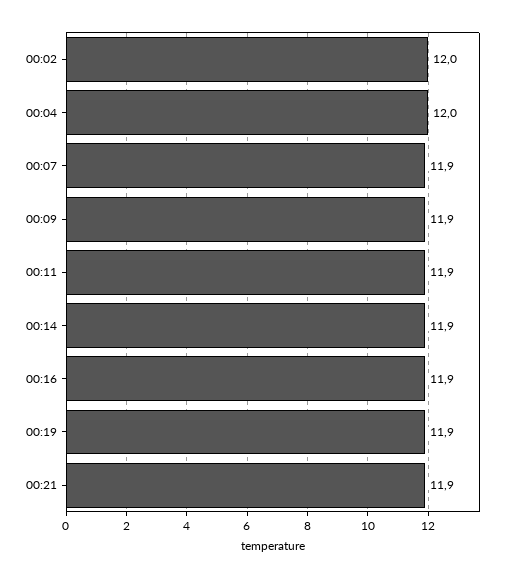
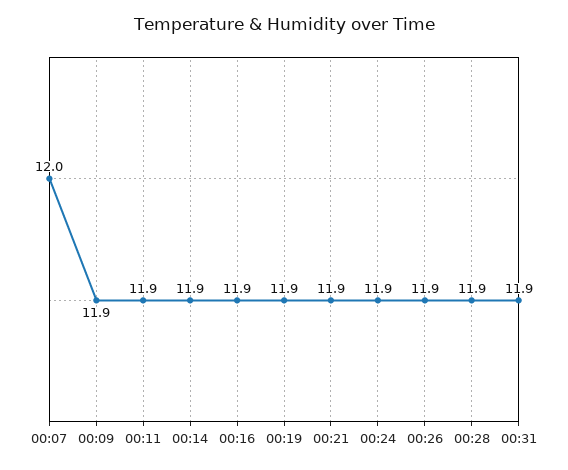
00:02: 12 -> none
00:04: 12 -> none
00:07: 11.9 -> 12
00:24: none -> 11.9
00:26: none -> 11.9
00:28: none -> 11.9
00:31: none -> 11.9

